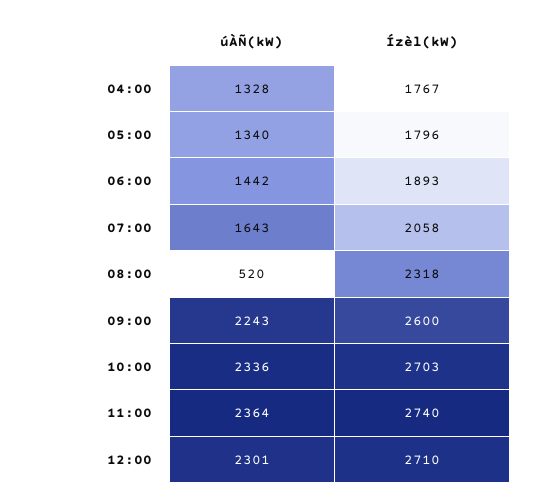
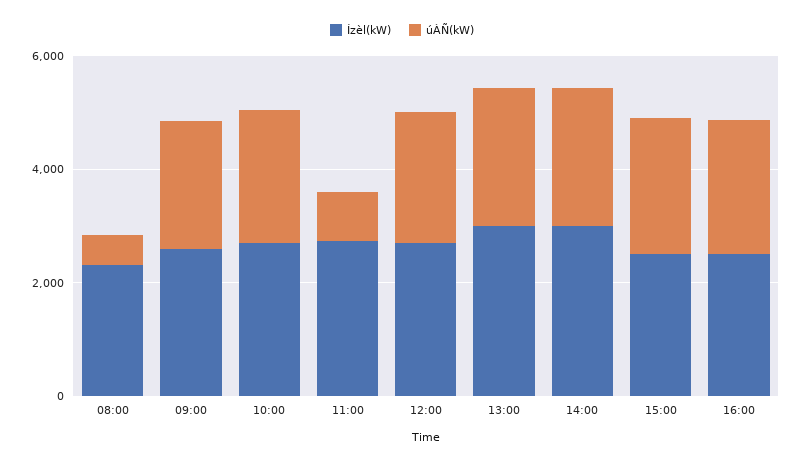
úÀÑ(kW), 04:00: 1328 -> none
Ízèl(kW), 04:00: 1767 -> none
úÀÑ(kW), 05:00: 1340 -> none
Ízèl(kW), 05:00: 1796 -> none
úÀÑ(kW), 06:00: 1442 -> none
Ízèl(kW), 06:00: 1893 -> none
úÀÑ(kW), 07:00: 1643 -> none
Ízèl(kW), 07:00: 2058 -> none
úÀÑ(kW), 11:00: 2364 -> 1000
Ízèl(kW), 13:00: none -> 3000
úÀÑ(kW), 13:00: none -> 2500
Ízèl(kW), 14:00: none -> 3000
úÀÑ(kW), 14:00: none -> 2500
Ízèl(kW), 15:00: none -> 2500
úÀÑ(kW), 15:00: none -> 2500
Ízèl(kW), 16:00: none -> 2500
úÀÑ(kW), 16:00: none -> 2500

